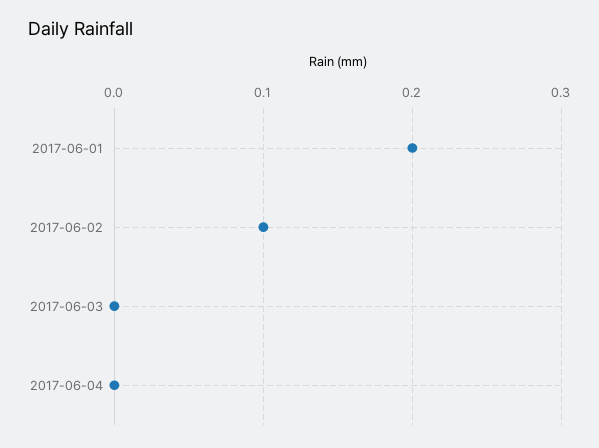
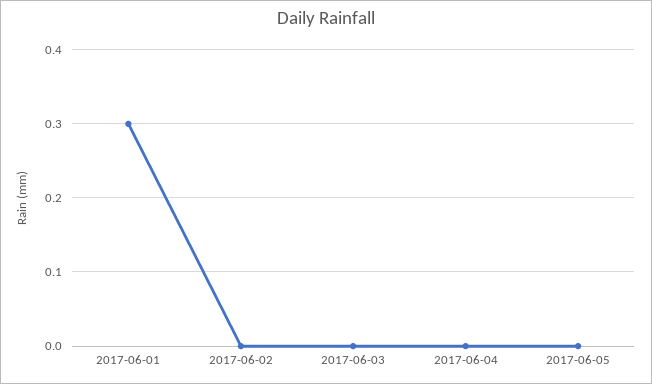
2017-06-01: 0.2 -> 0.3
2017-06-02: 0.1 -> 0
2017-06-05: none -> 0

